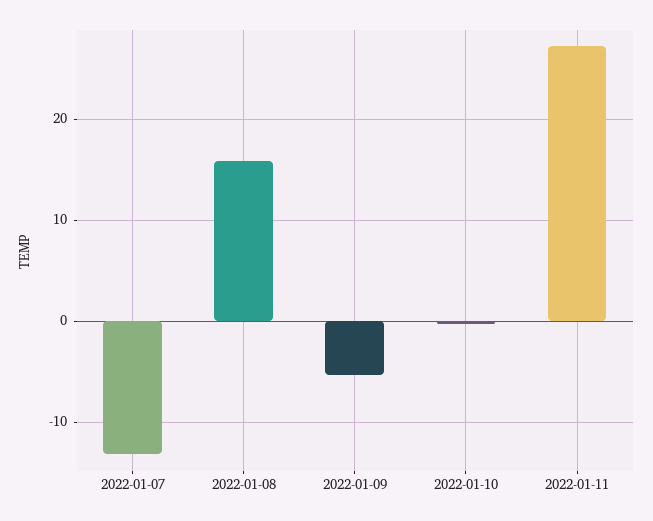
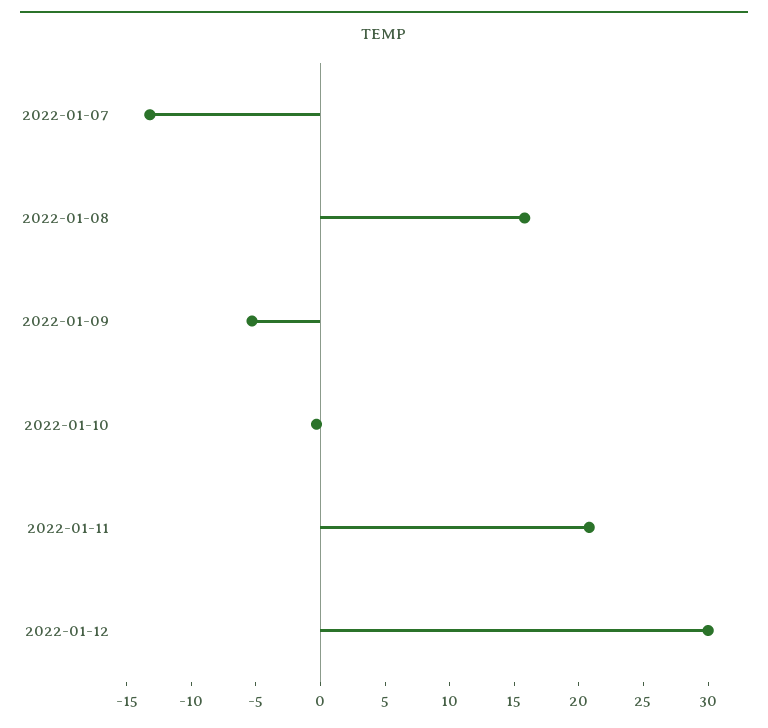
2022-01-11: 27 -> 21
2022-01-12: none -> 30

